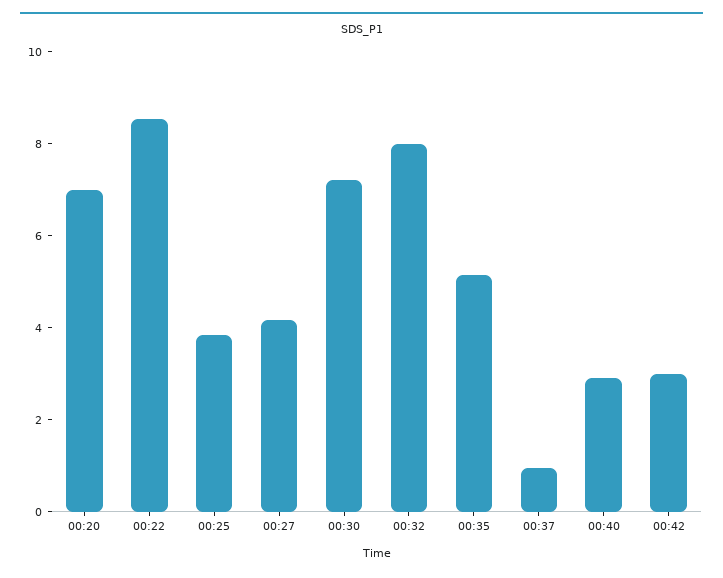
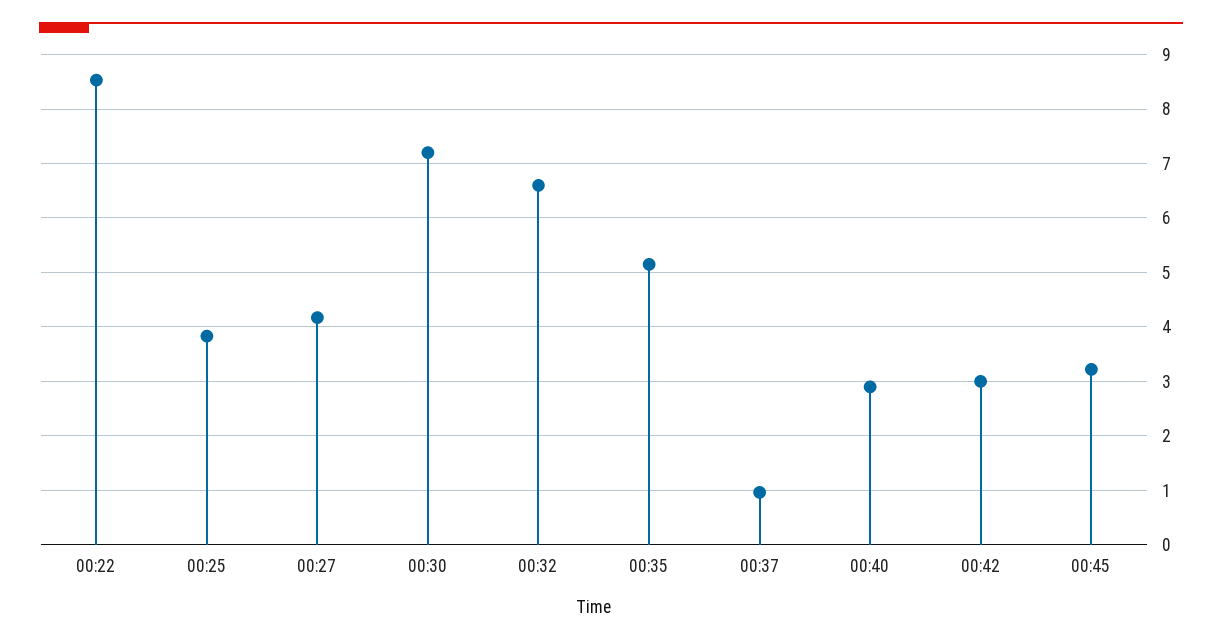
00:20: 7 -> none
00:32: 8 -> 6.6
00:45: none -> 3.2

